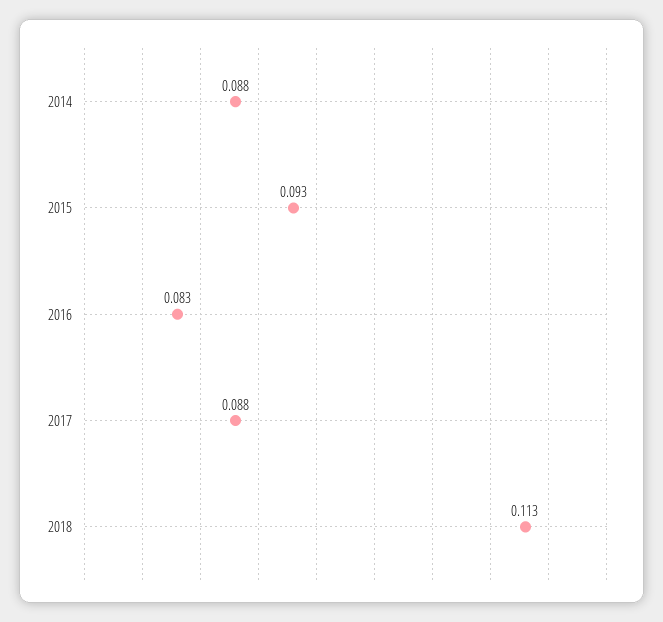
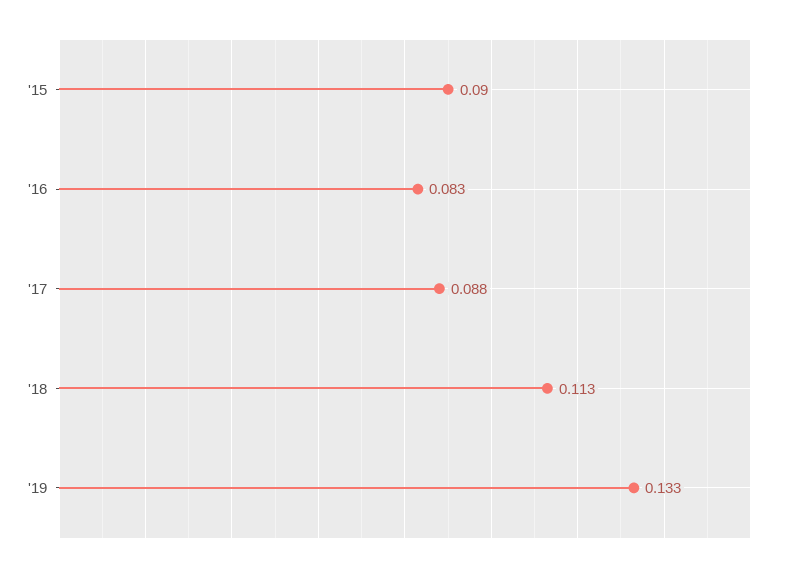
2014: 0.088 -> none
2015: 0.093 -> 0.09
'19: none -> 0.133

